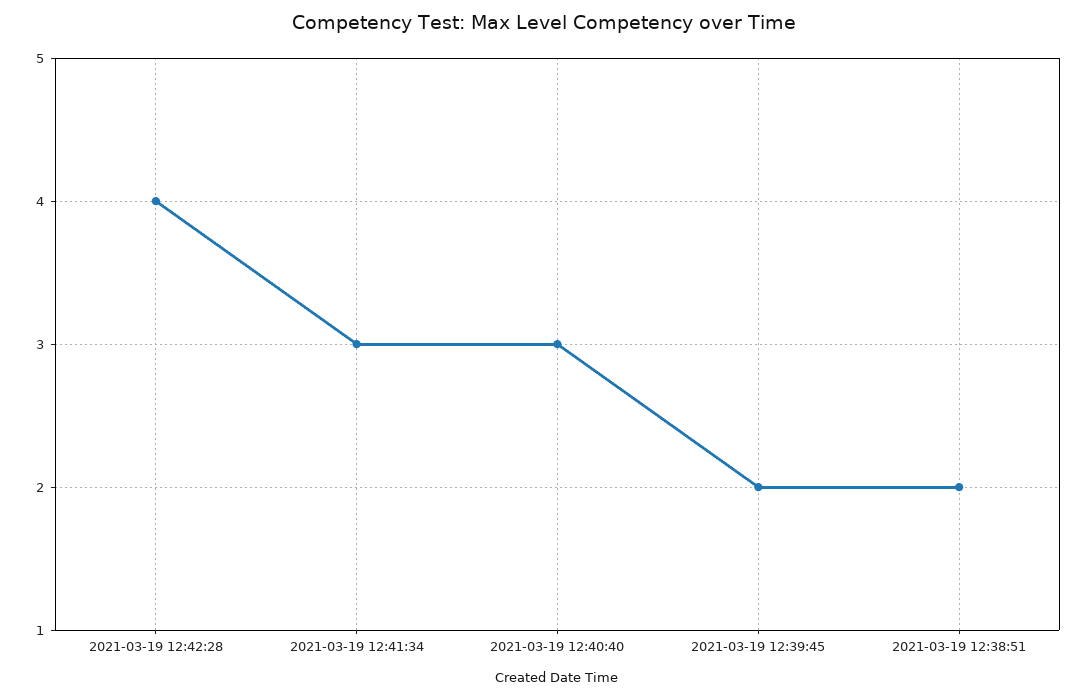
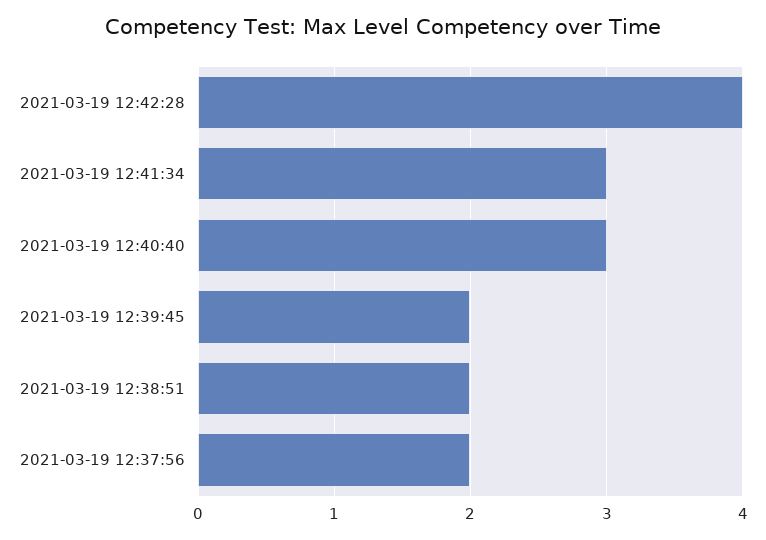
2021-03-19 12:37:56: none -> 2

